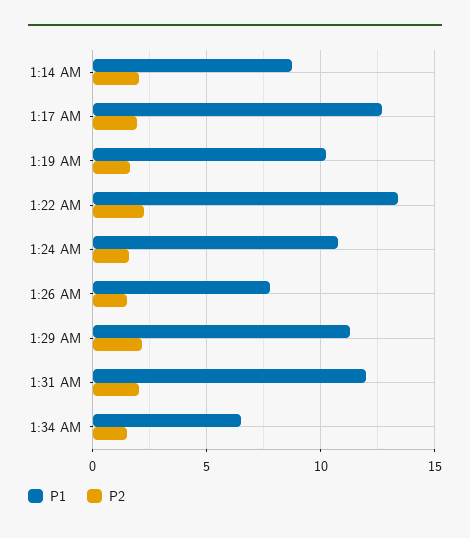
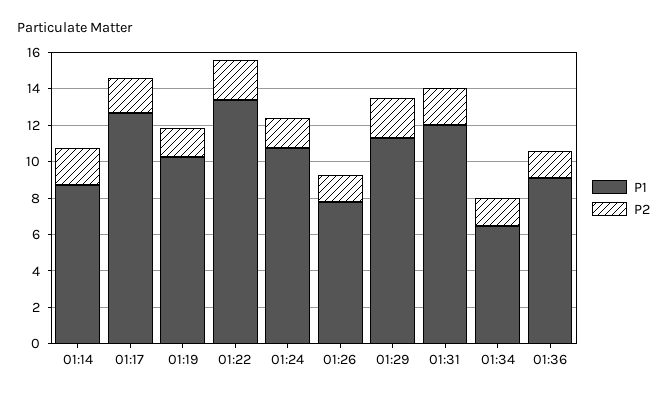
P1, 01:36: none -> 9
P2, 01:36: none -> 1.5

